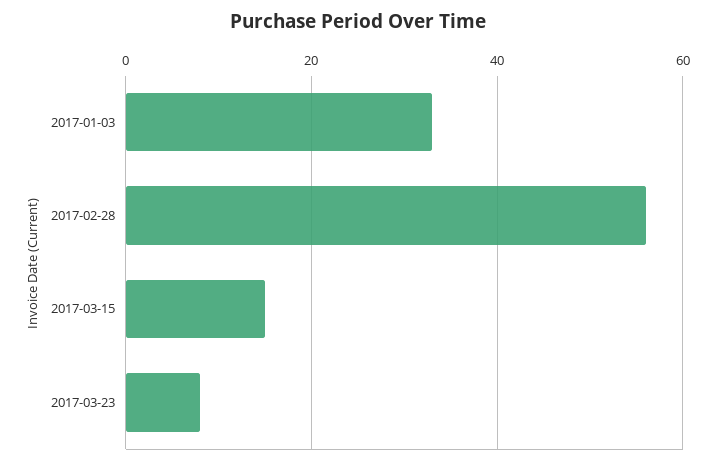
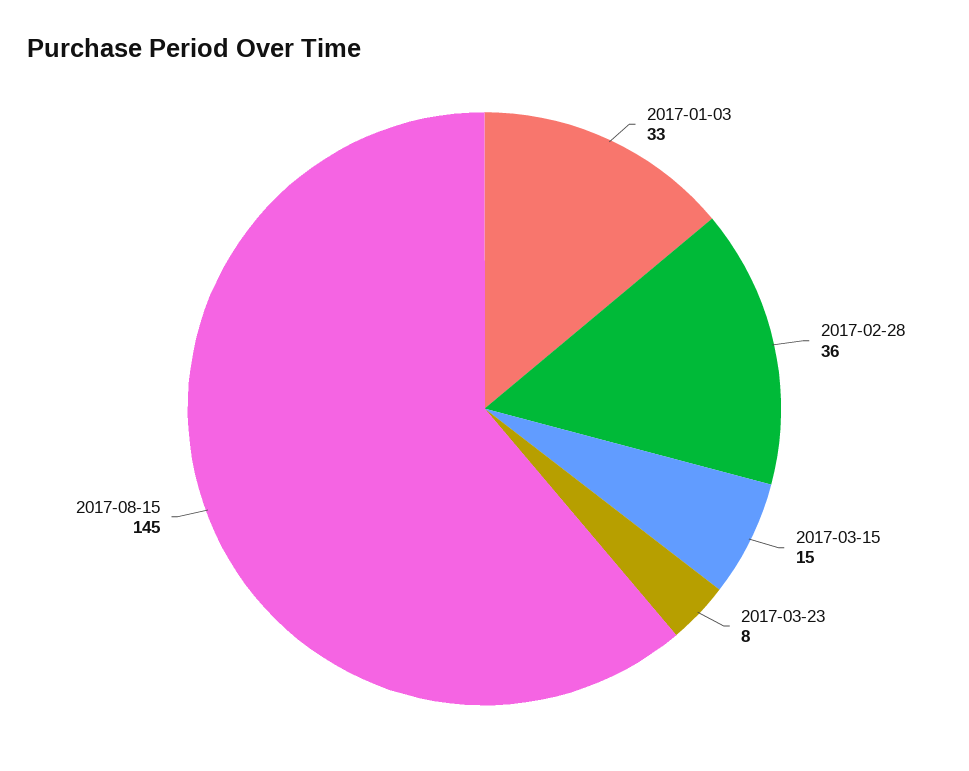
2017-02-28: 55 -> 36
2017-08-15: none -> 145

